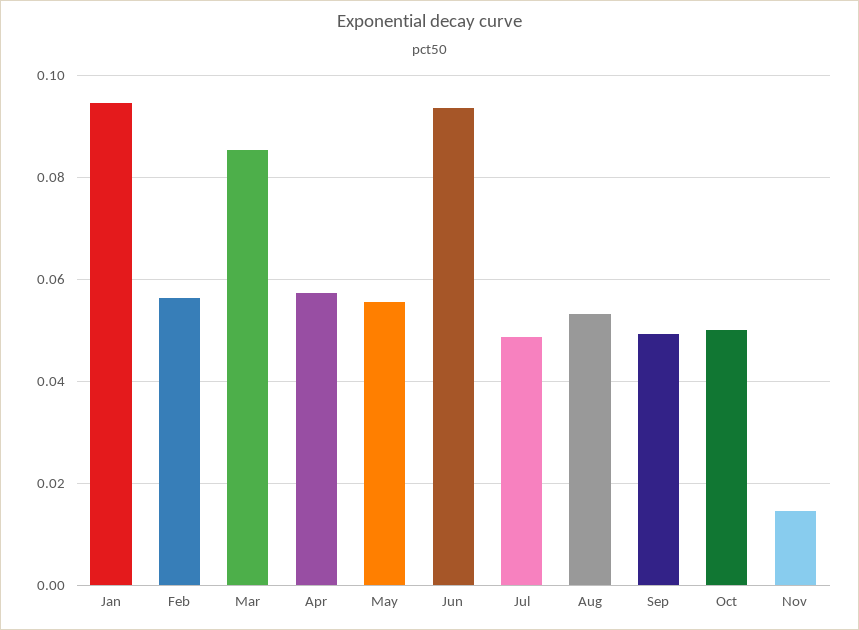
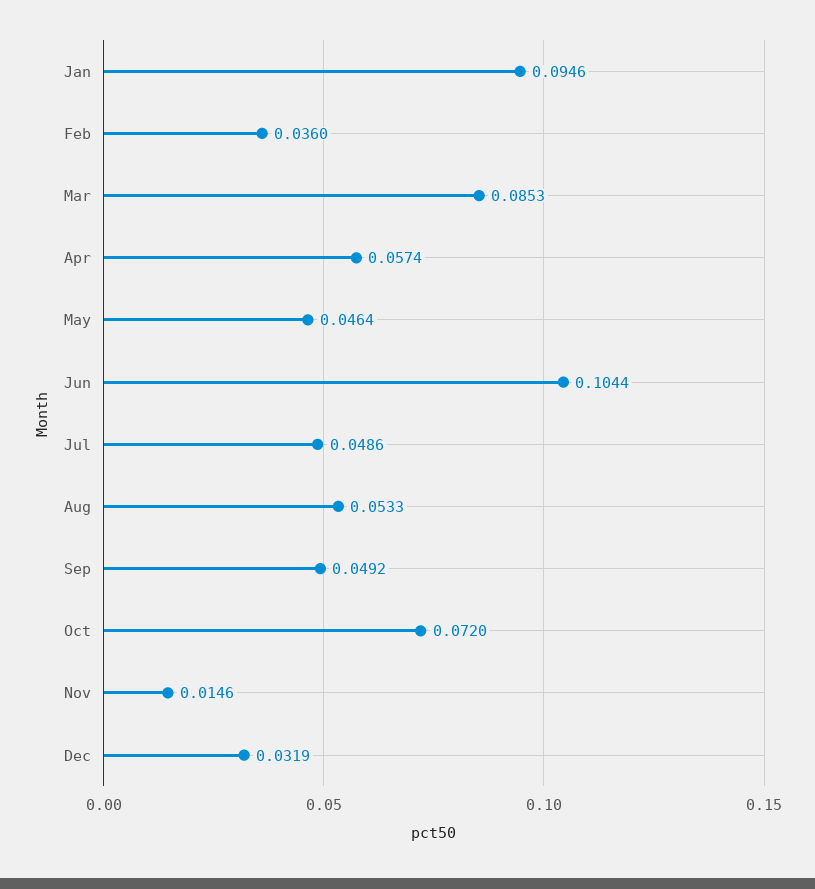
Feb: 0.056 -> 0.036
May: 0.056 -> 0.0464
Jun: 0.094 -> 0.1044
Oct: 0.05 -> 0.072
Dec: none -> 0.0319

